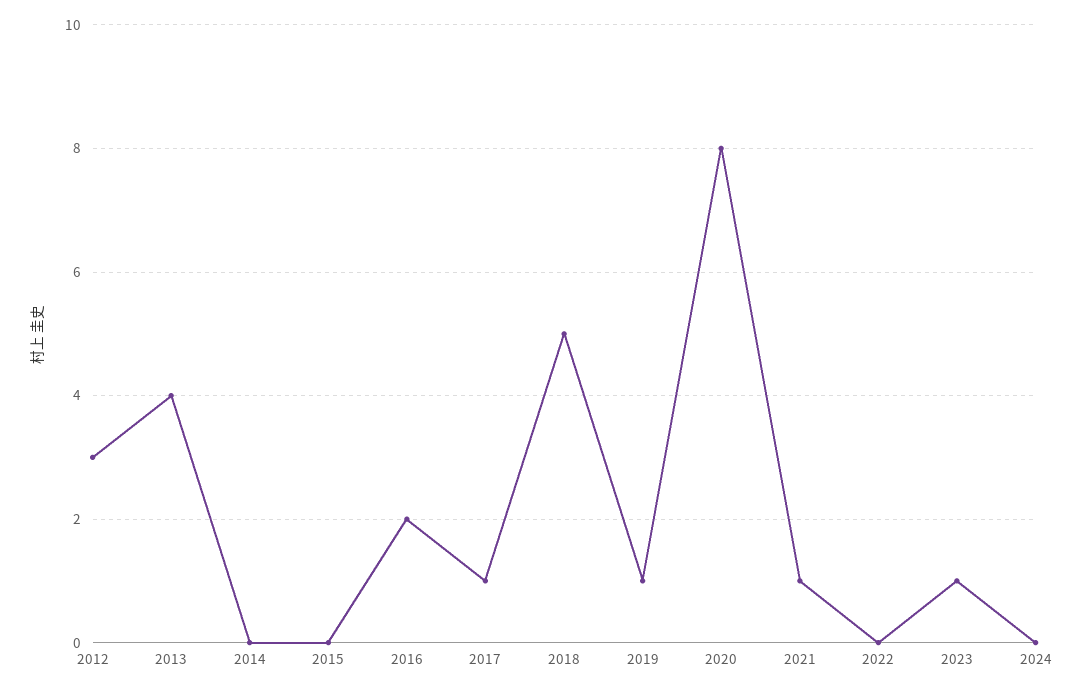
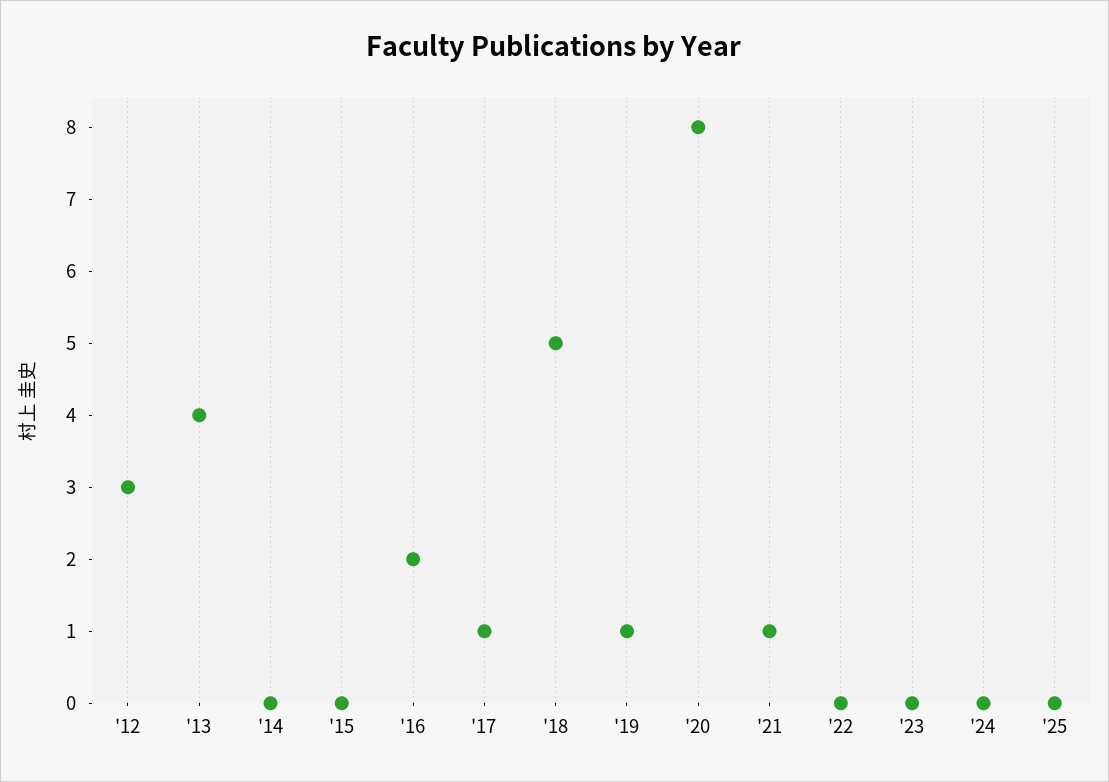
2023: 1 -> 0
'25: none -> 0

